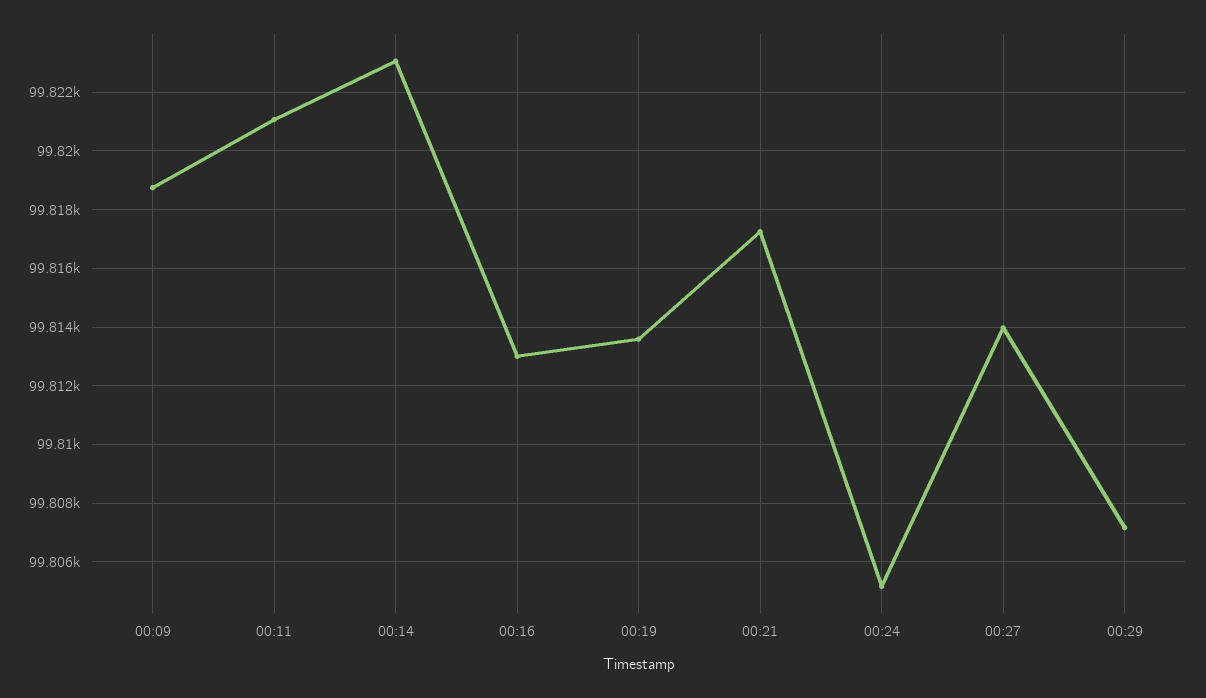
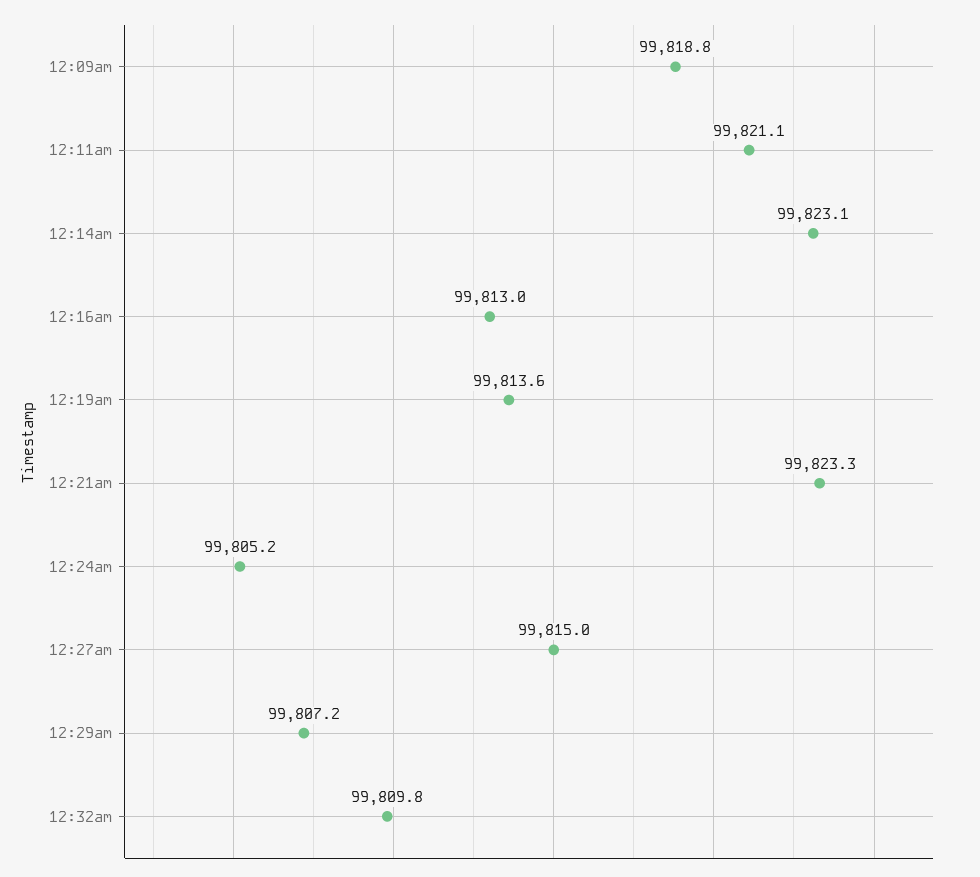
00:21: 99817.25 -> 99823.3
00:27: 99814 -> 99815
12:32am: none -> 99809.8

